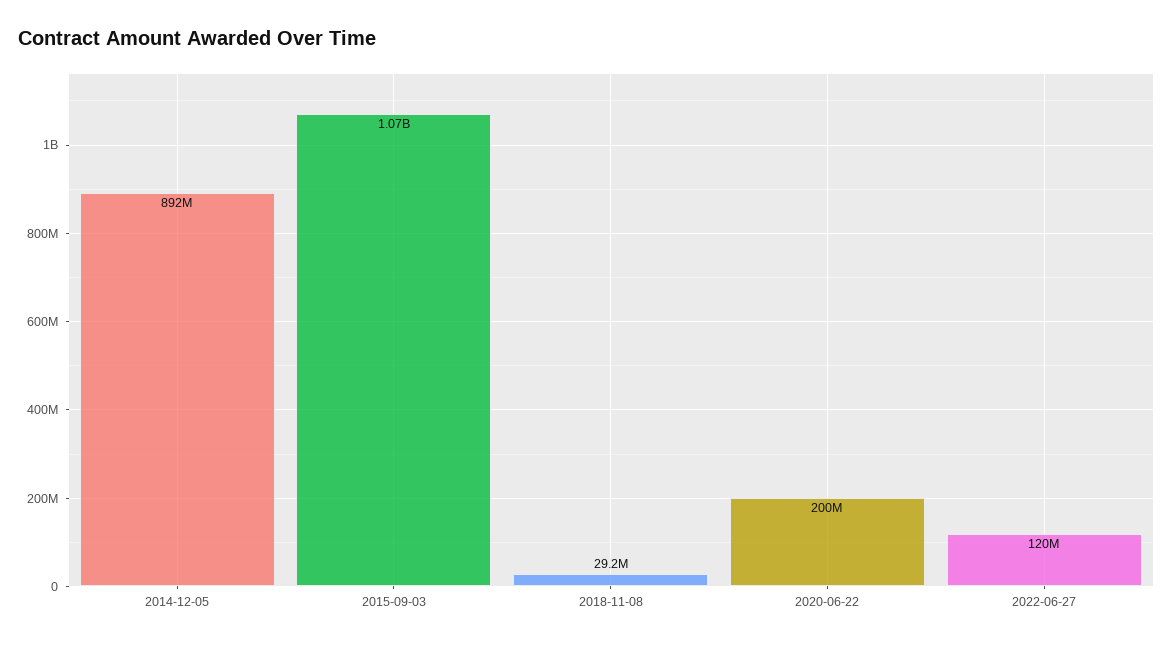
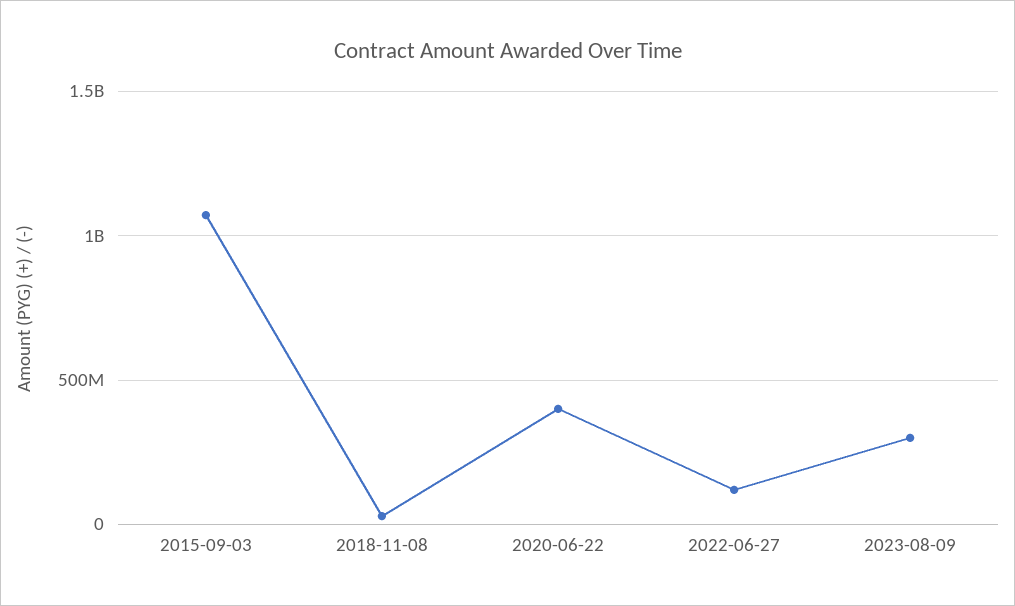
2014-12-05: 892000000 -> none
2020-06-22: 200000000 -> 400000000
2023-08-09: none -> 300000000

